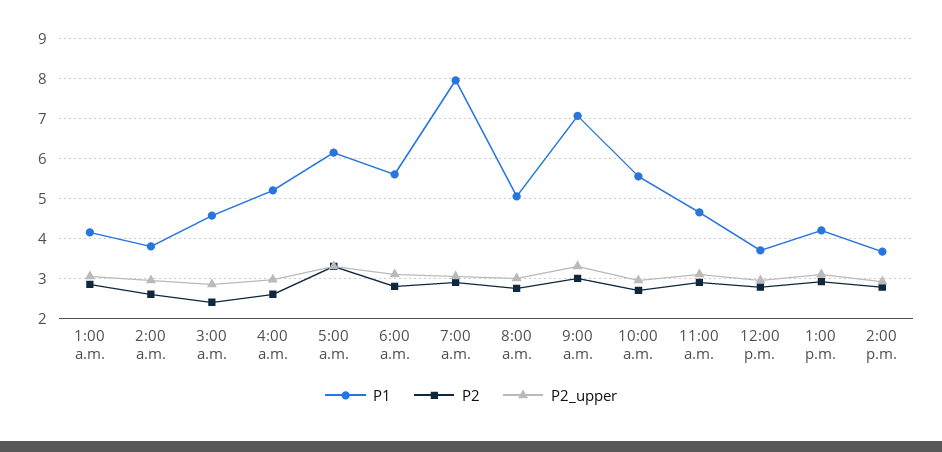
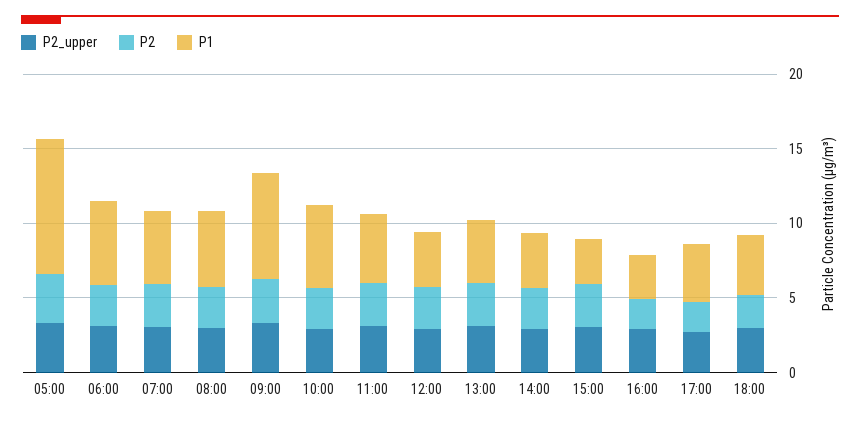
P1, 1:00 a.m.: 4.2 -> none
P2, 1:00 a.m.: 2.8 -> none
P2_upper, 1:00 a.m.: 3 -> none
P1, 2:00 a.m.: 3.8 -> none
P2, 2:00 a.m.: 2.6 -> none
P2_upper, 2:00 a.m.: 3 -> none
P1, 3:00 a.m.: 4.6 -> none
P2, 3:00 a.m.: 2.4 -> none
P2_upper, 3:00 a.m.: 2.8 -> none
P1, 4:00 a.m.: 5.2 -> none
P2, 4:00 a.m.: 2.6 -> none
P2_upper, 4:00 a.m.: 3 -> none
P1, 5:00 a.m.: 6.2 -> 9
P1, 7:00 a.m.: 8 -> 5
P2_upper, 15:00: none -> 3
P2, 15:00: none -> 3
P1, 15:00: none -> 3
P2_upper, 16:00: none -> 3
P2, 16:00: none -> 2
P1, 16:00: none -> 3
P2_upper, 17:00: none -> 3
P2, 17:00: none -> 2
P1, 17:00: none -> 4
P2_upper, 18:00: none -> 3
P2, 18:00: none -> 2
P1, 18:00: none -> 4

